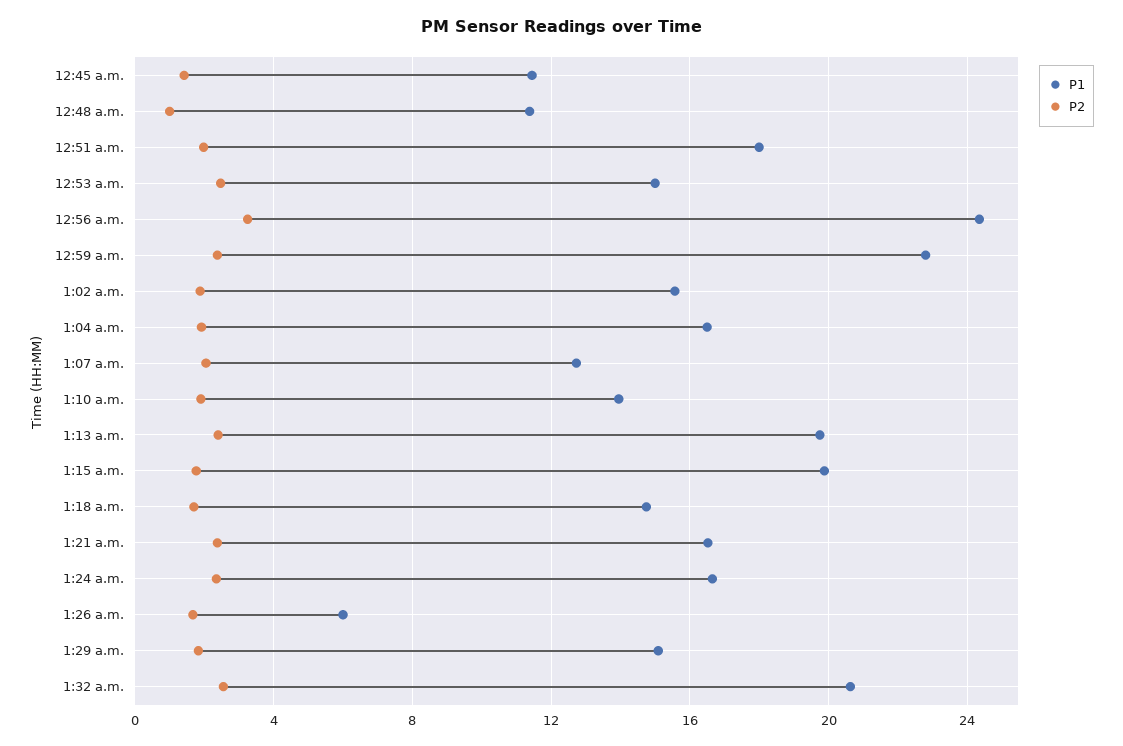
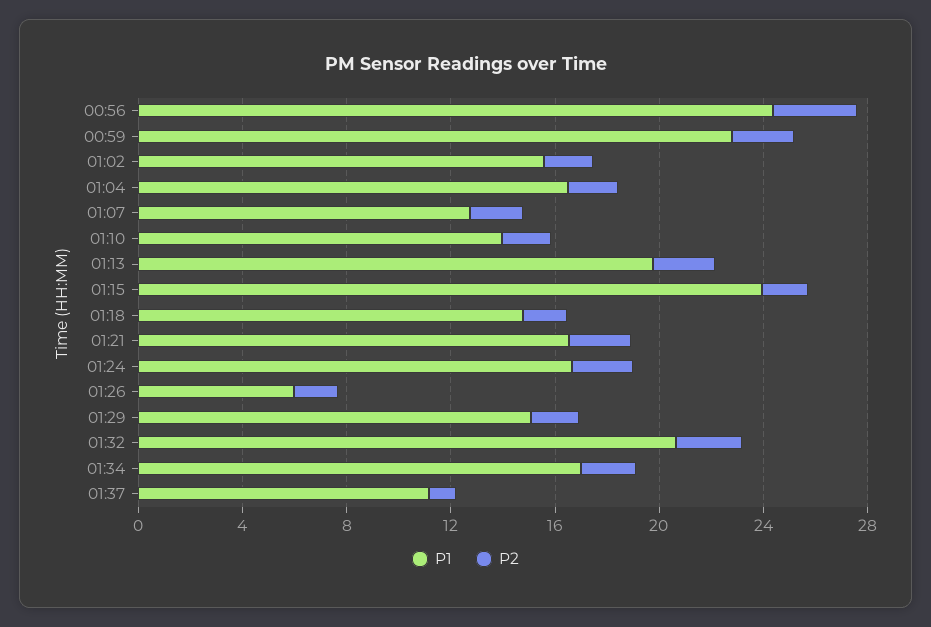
P1, 12:45 a.m.: 11.5 -> none
P2, 12:45 a.m.: 1.5 -> none
P1, 12:48 a.m.: 11.5 -> none
P2, 12:48 a.m.: 1 -> none
P1, 12:51 a.m.: 18 -> none
P2, 12:51 a.m.: 2 -> none
P1, 12:53 a.m.: 15 -> none
P2, 12:53 a.m.: 2.5 -> none
P1, 1:15 a.m.: 20 -> 24
P1, 01:34: none -> 17
P2, 01:34: none -> 2
P1, 01:37: none -> 11
P2, 01:37: none -> 1

